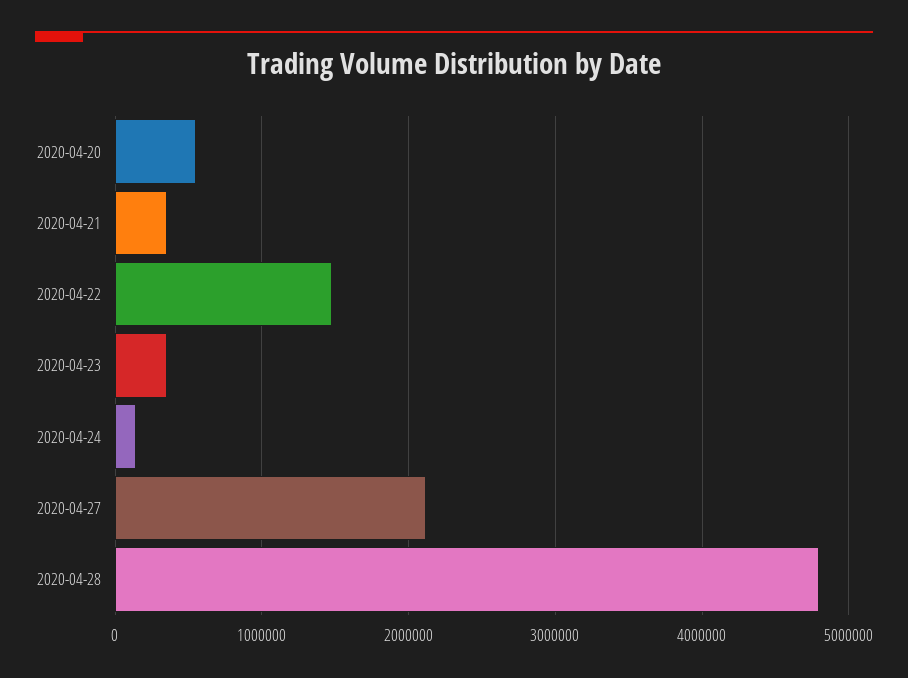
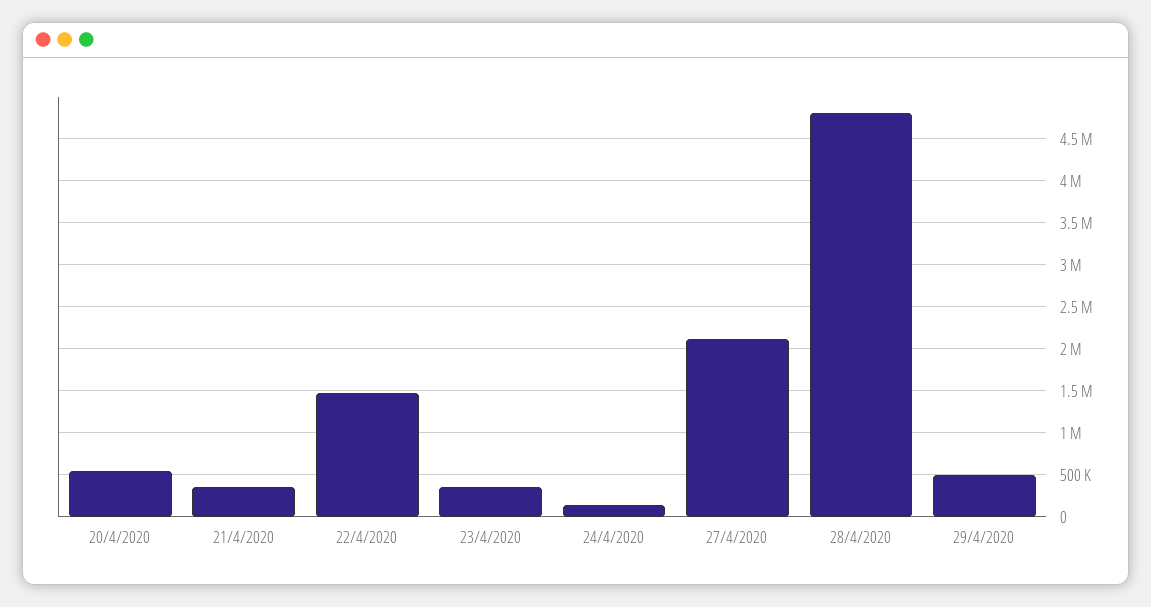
29/4/2020: none -> 500000

